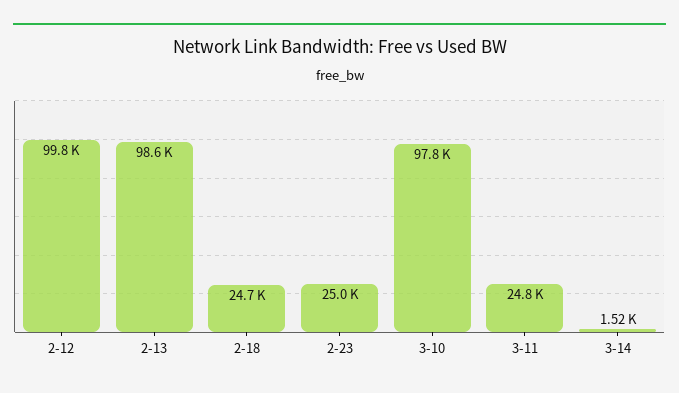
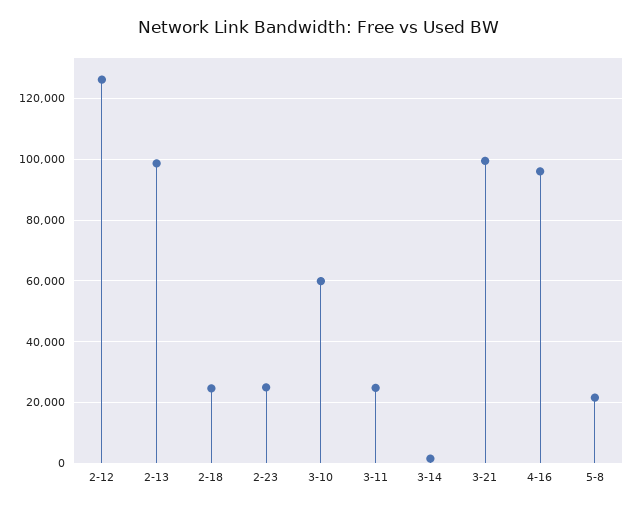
2-12: 99800 -> 126000
3-10: 97800 -> 60000
3-21: none -> 100000
4-16: none -> 96000
5-8: none -> 22000

